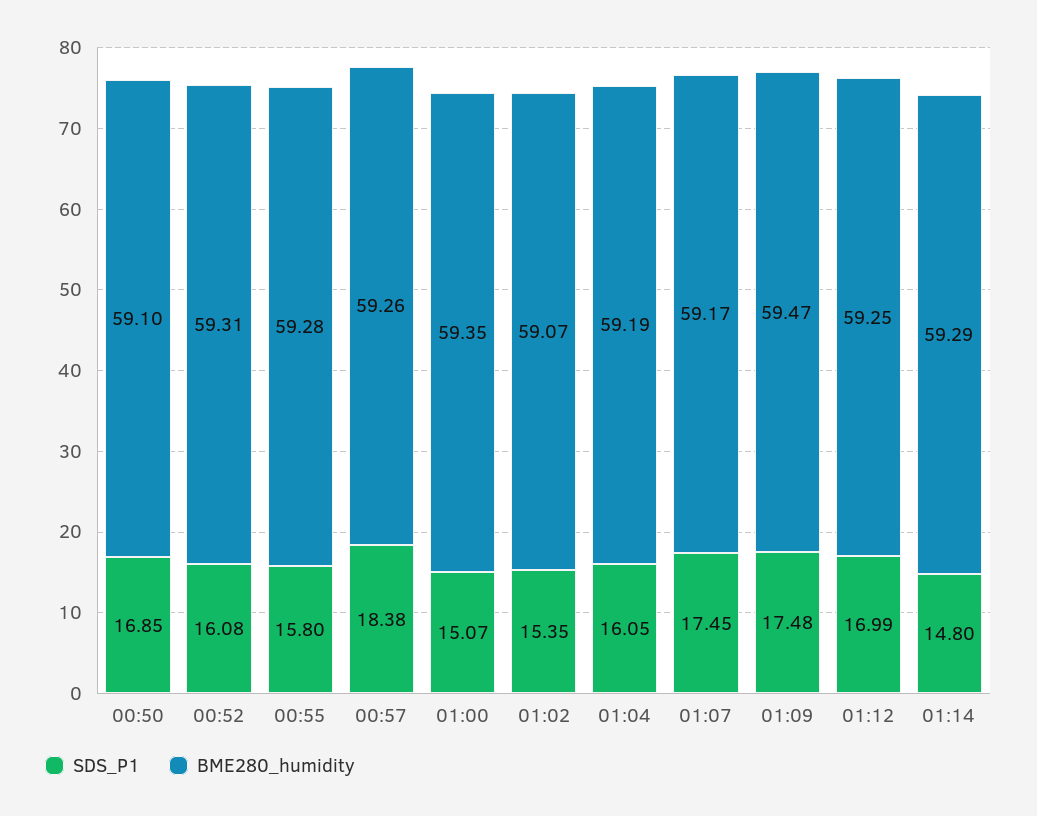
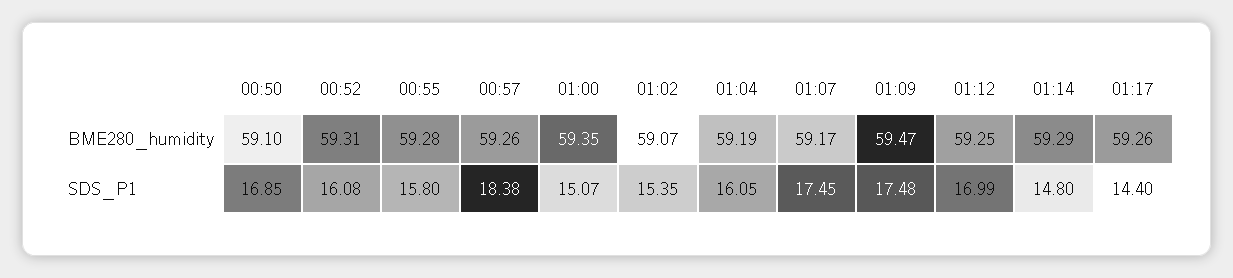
BME280_humidity, 01:17: none -> 59.26
SDS_P1, 01:17: none -> 14.4

